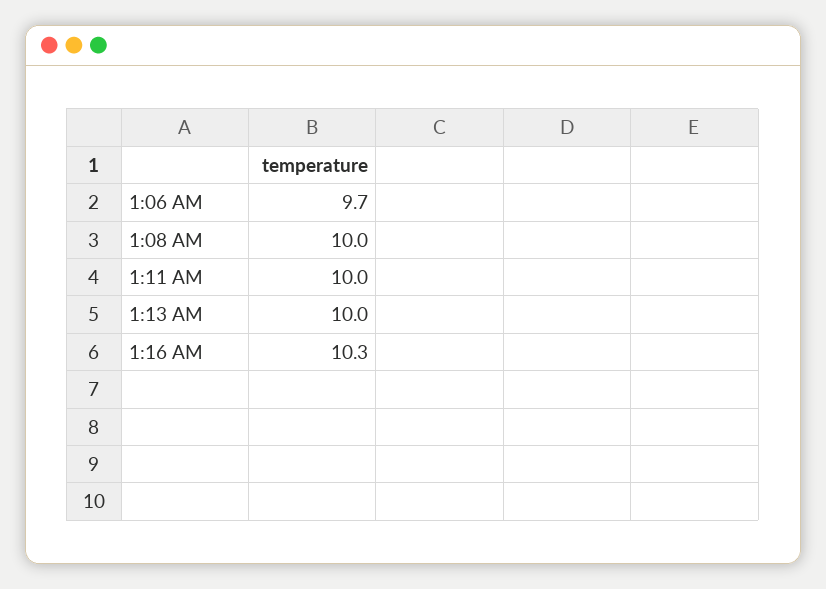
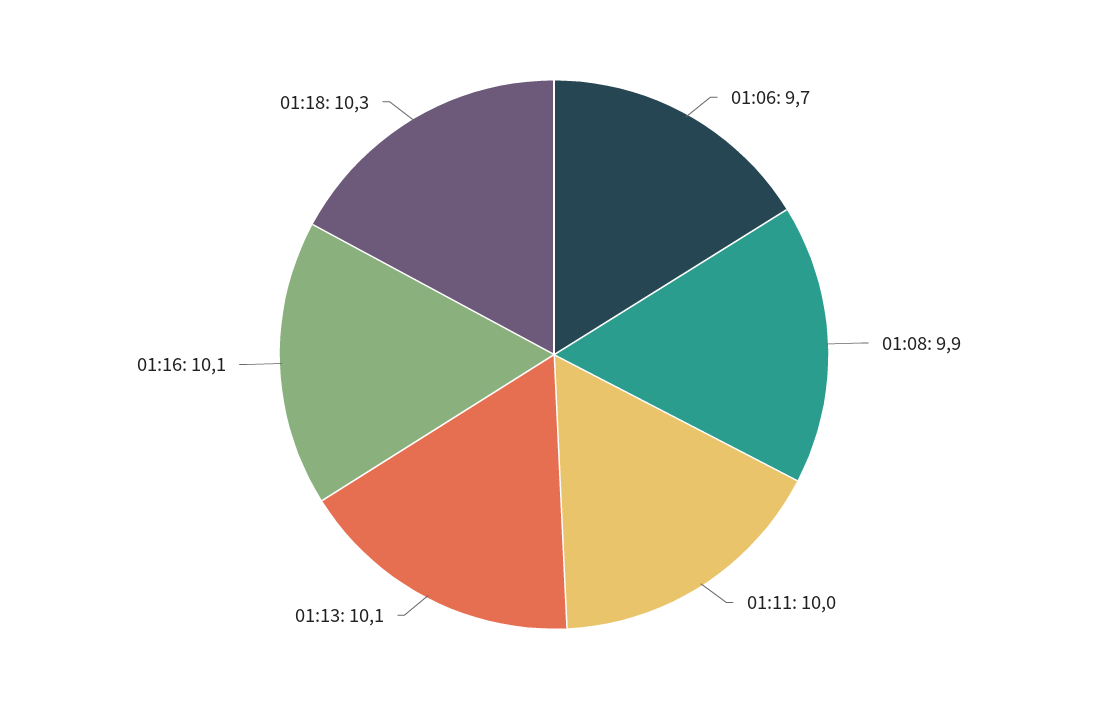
1:08 AM: 10 -> 9.9
1:13 AM: 10 -> 10.1
1:16 AM: 10.3 -> 10.1
01:18: none -> 10.3

